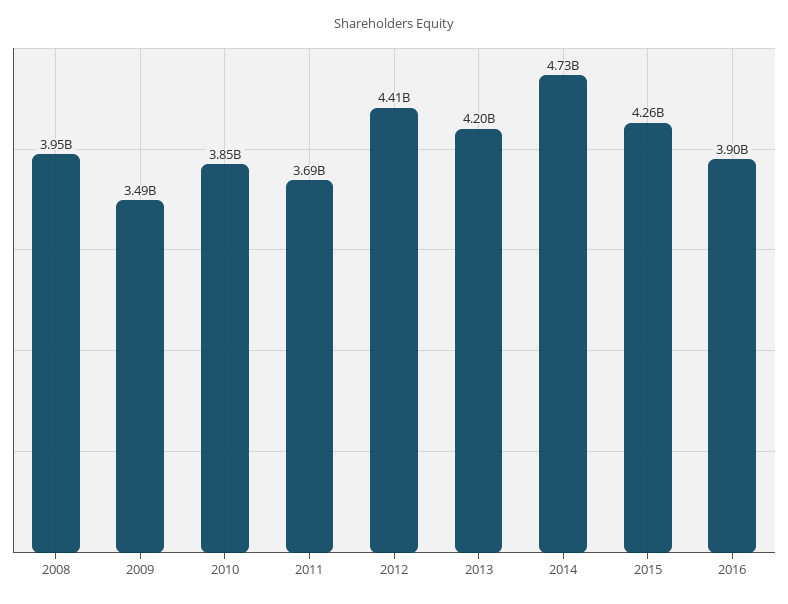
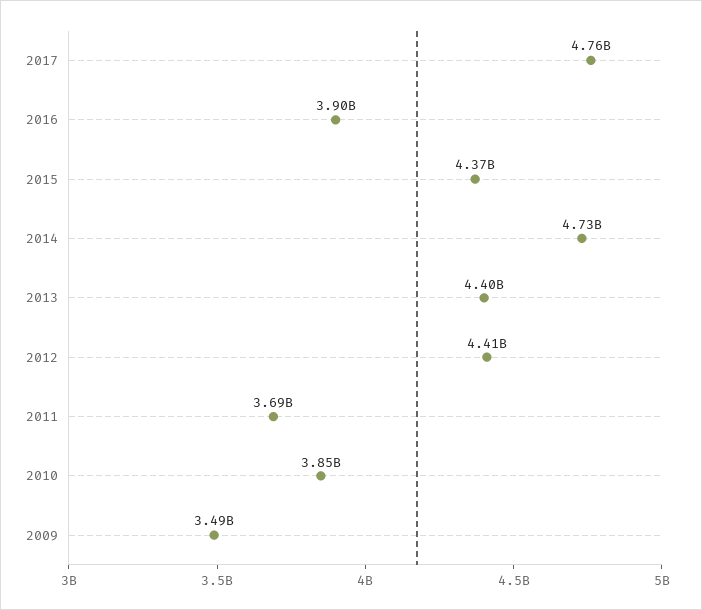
2008: 3950000000 -> none
2013: 4200000000 -> 4400000000
2015: 4260000000 -> 4370000000
2017: none -> 4760000000

